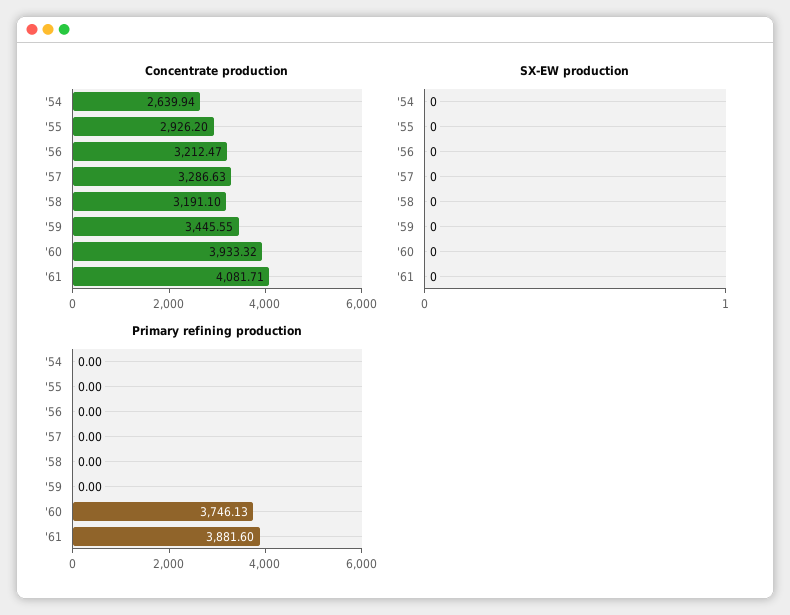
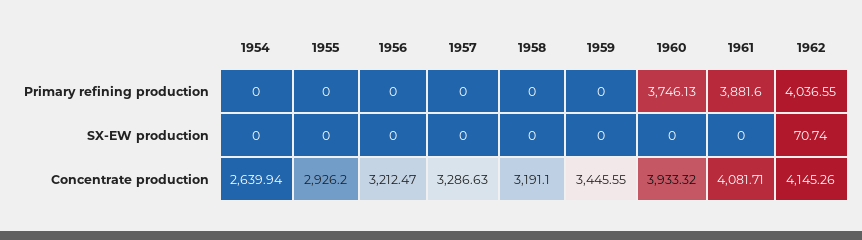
Primary refining production, 1962: none -> 4036.55
SX-EW production, 1962: none -> 70.74
Concentrate production, 1962: none -> 4145.26

